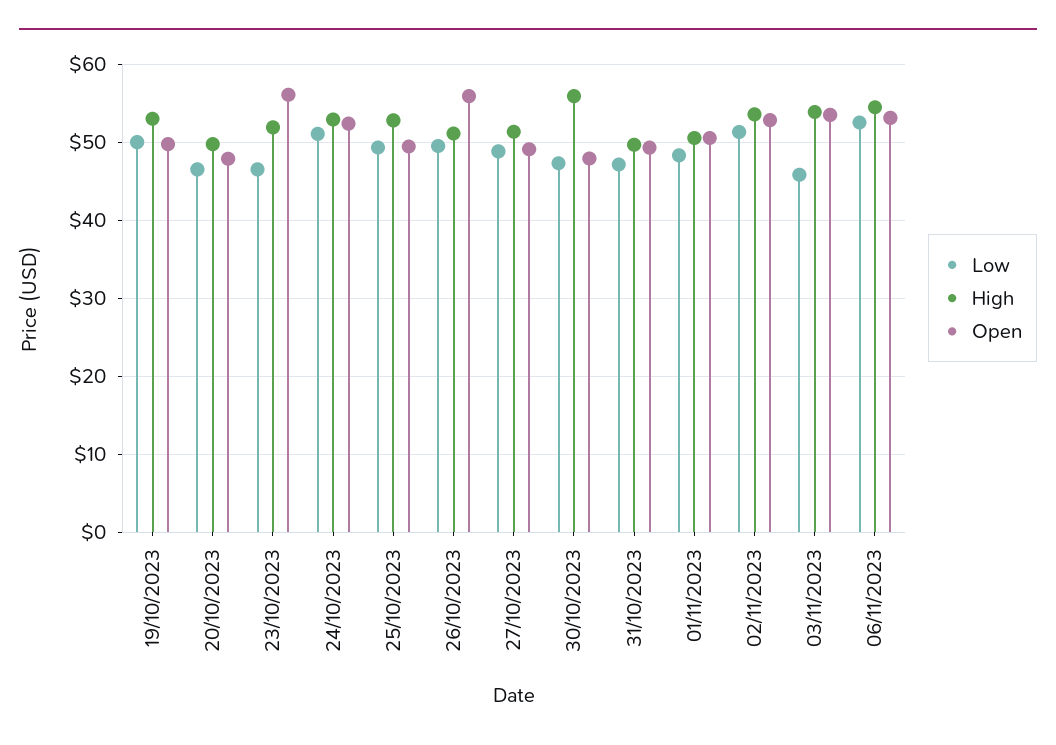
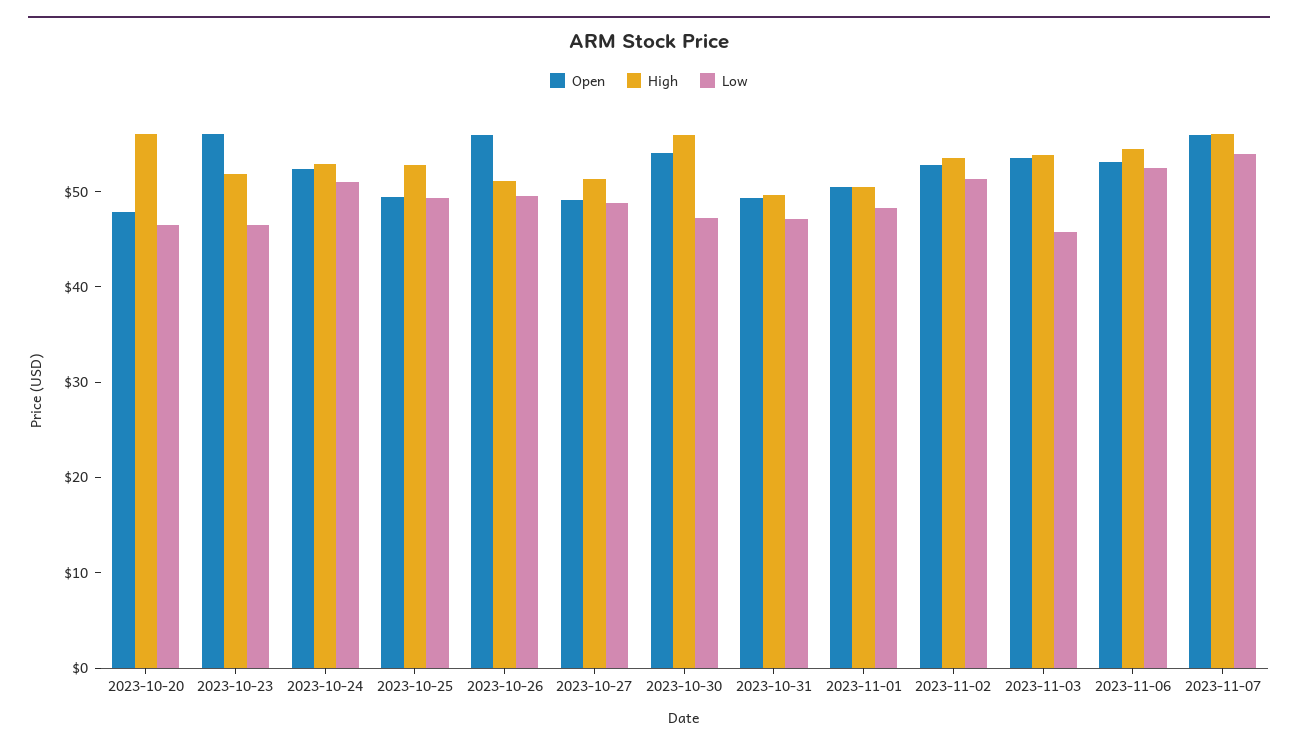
Low, 19/10/2023: 50 -> none
High, 19/10/2023: 53 -> none
Open, 19/10/2023: 50 -> none
High, 20/10/2023: 50 -> 56
Open, 30/10/2023: 48 -> 54
Open, 2023-11-07: none -> 56
High, 2023-11-07: none -> 56
Low, 2023-11-07: none -> 54

